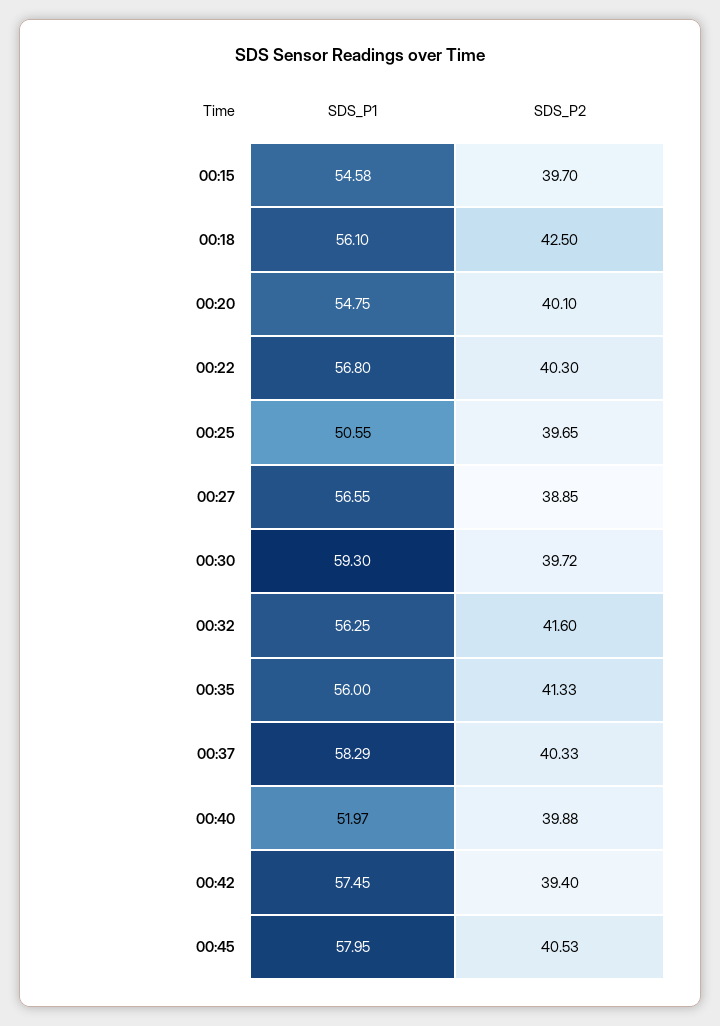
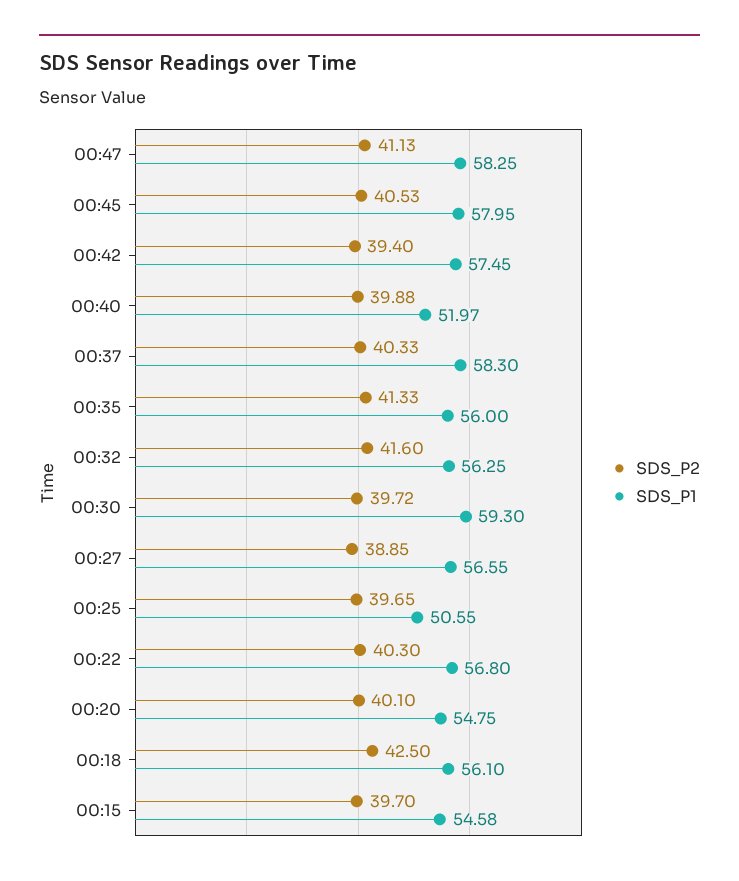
SDS_P1, 00:37: 58.29 -> 58.3
SDS_P2, 00:47: none -> 41.13
SDS_P1, 00:47: none -> 58.25

